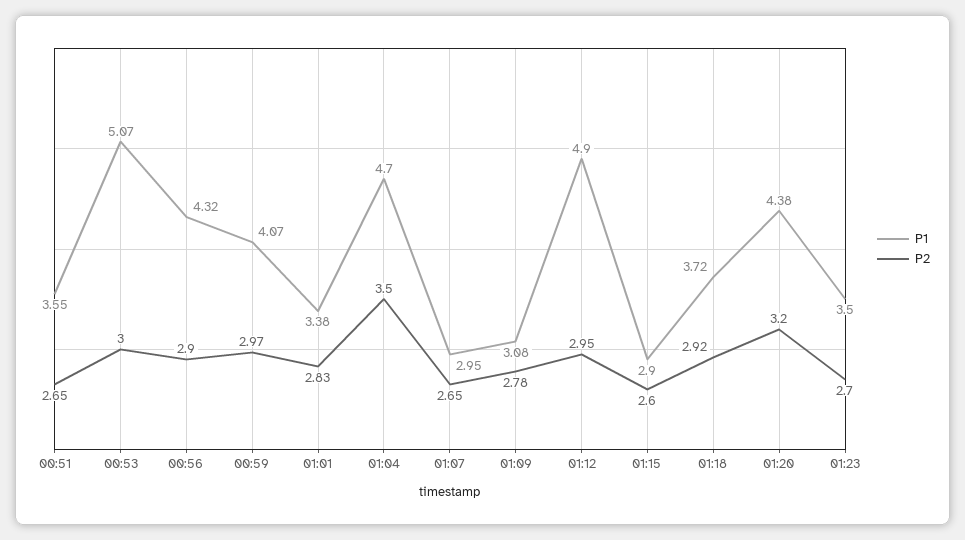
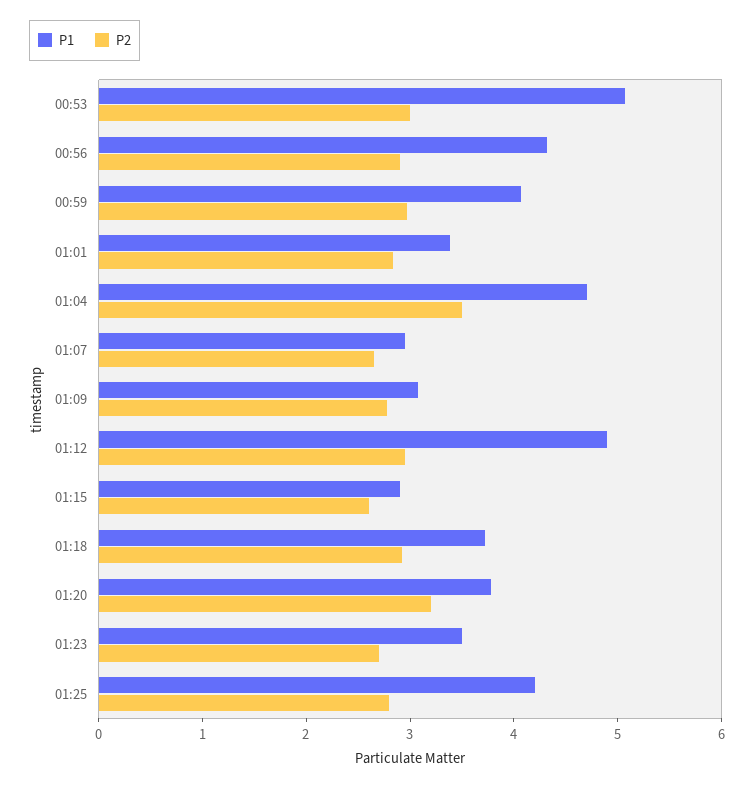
P1, 00:51: 3.55 -> none
P2, 00:51: 2.65 -> none
P1, 01:20: 4.38 -> 3.8
P1, 01:25: none -> 4.2
P2, 01:25: none -> 2.8

